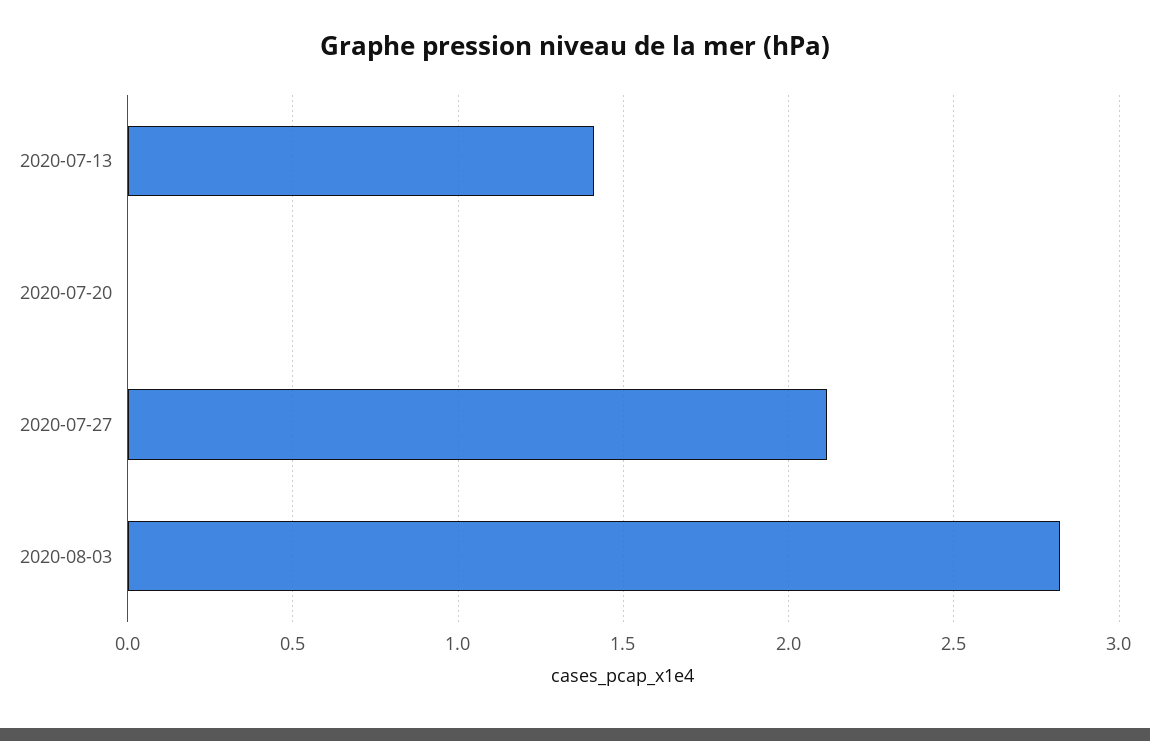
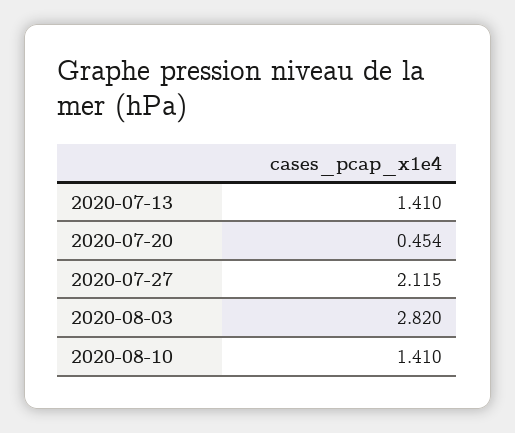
2020-07-20: 0 -> 0.454
2020-08-10: none -> 1.41

